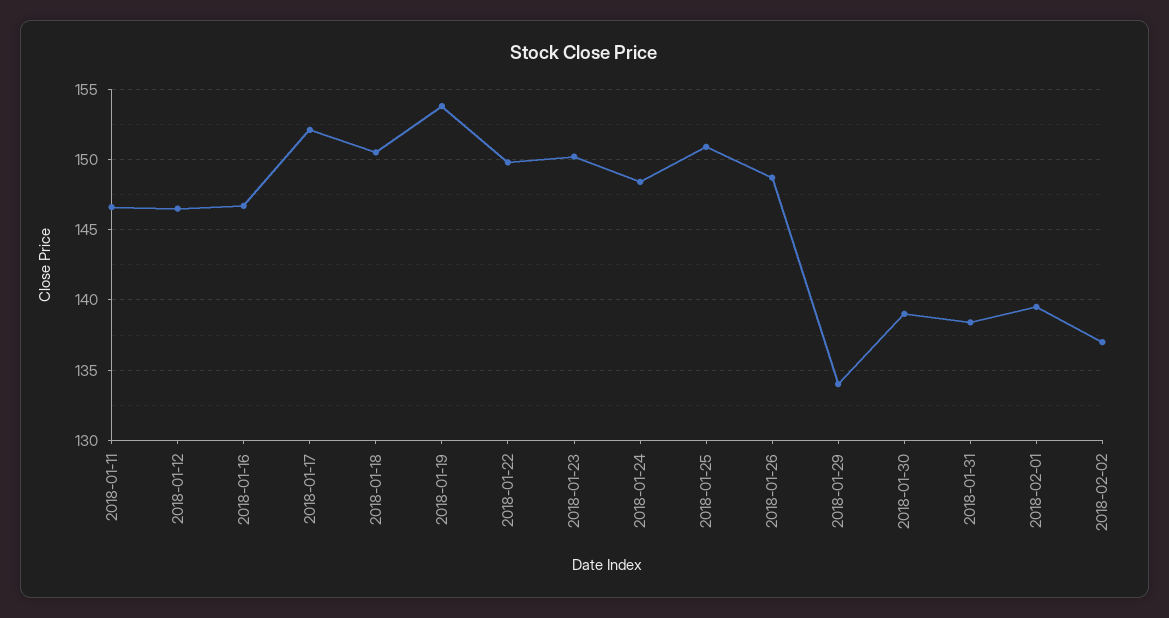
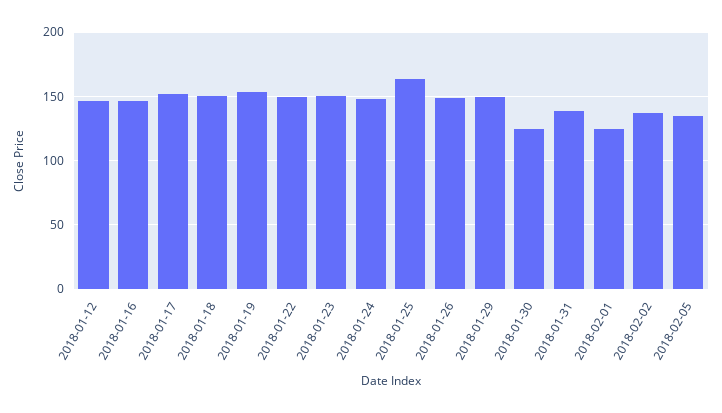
2018-01-11: 146.5 -> none
2018-01-25: 151 -> 165
2018-01-29: 134 -> 150
2018-01-30: 139 -> 125
2018-02-01: 139.5 -> 125
2018-02-05: none -> 135

